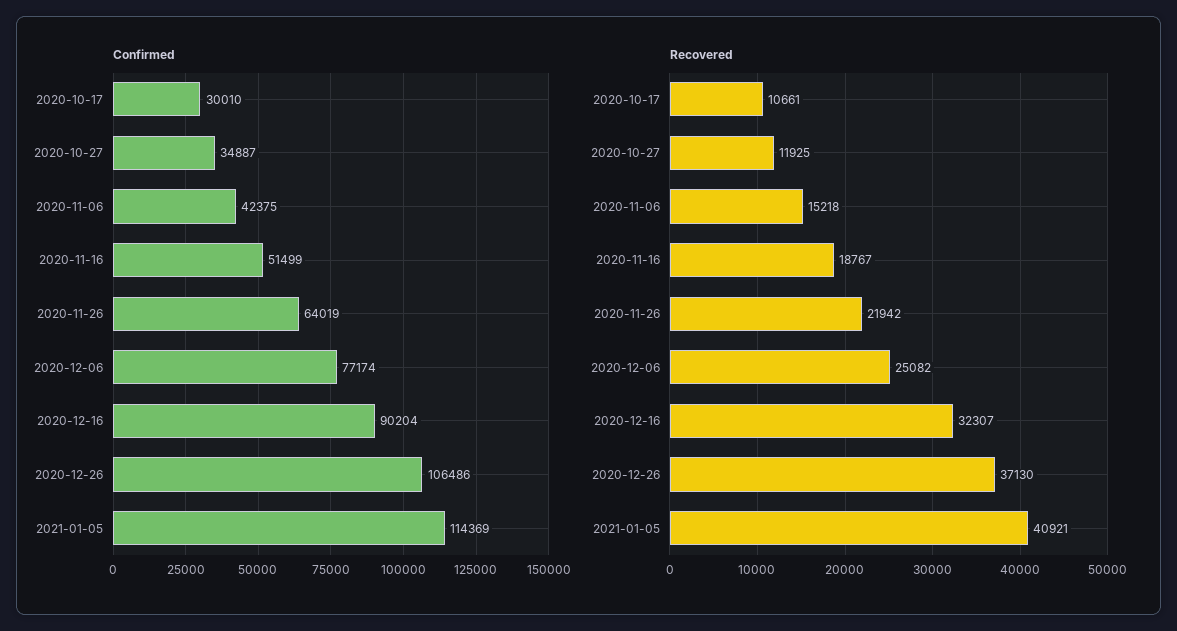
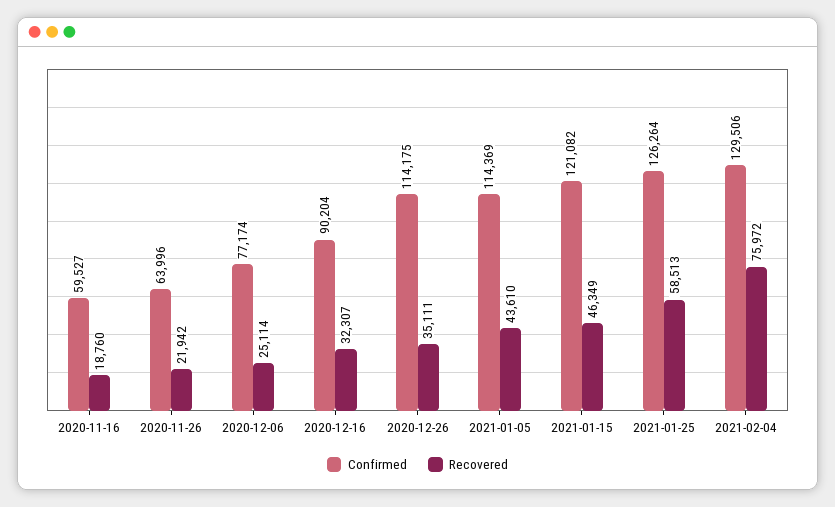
Confirmed, 2020-10-17: 30010 -> none
Confirmed, 2020-10-27: 34887 -> none
Confirmed, 2020-11-06: 42375 -> none
Confirmed, 2020-11-16: 51499 -> 59527
Confirmed, 2020-11-26: 64019 -> 63996
Confirmed, 2020-12-26: 106486 -> 114175
Recovered, 2020-10-17: 10661 -> none
Recovered, 2020-10-27: 11925 -> none
Recovered, 2020-11-06: 15218 -> none
Recovered, 2020-11-16: 18767 -> 18760
Recovered, 2020-12-06: 25082 -> 25114
Recovered, 2020-12-26: 37130 -> 35111
Recovered, 2021-01-05: 40921 -> 43610
Confirmed, 2021-01-15: none -> 121082
Recovered, 2021-01-15: none -> 46349
Confirmed, 2021-01-25: none -> 126264
Recovered, 2021-01-25: none -> 58513
Confirmed, 2021-02-04: none -> 129506
Recovered, 2021-02-04: none -> 75972

